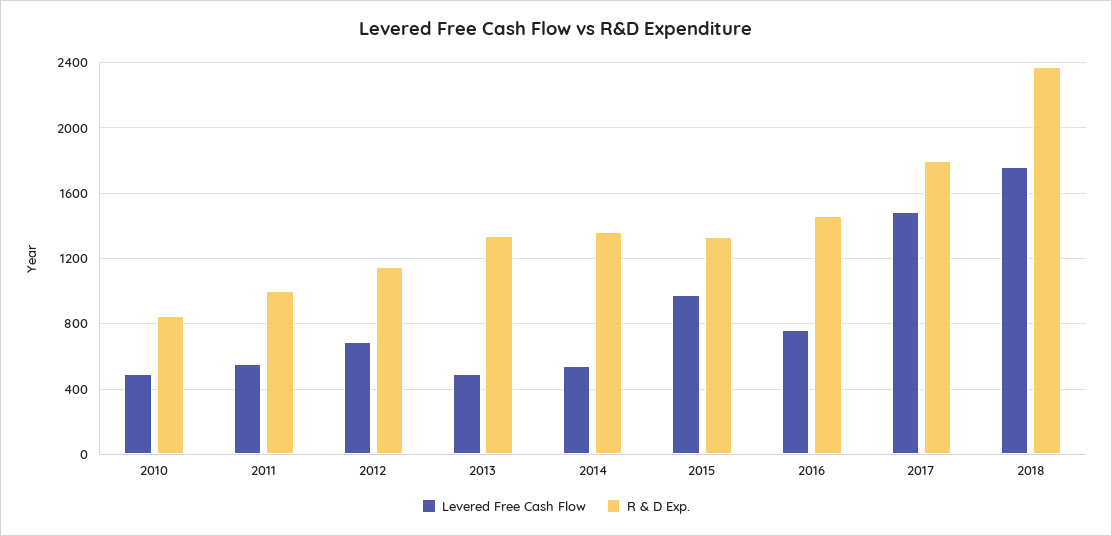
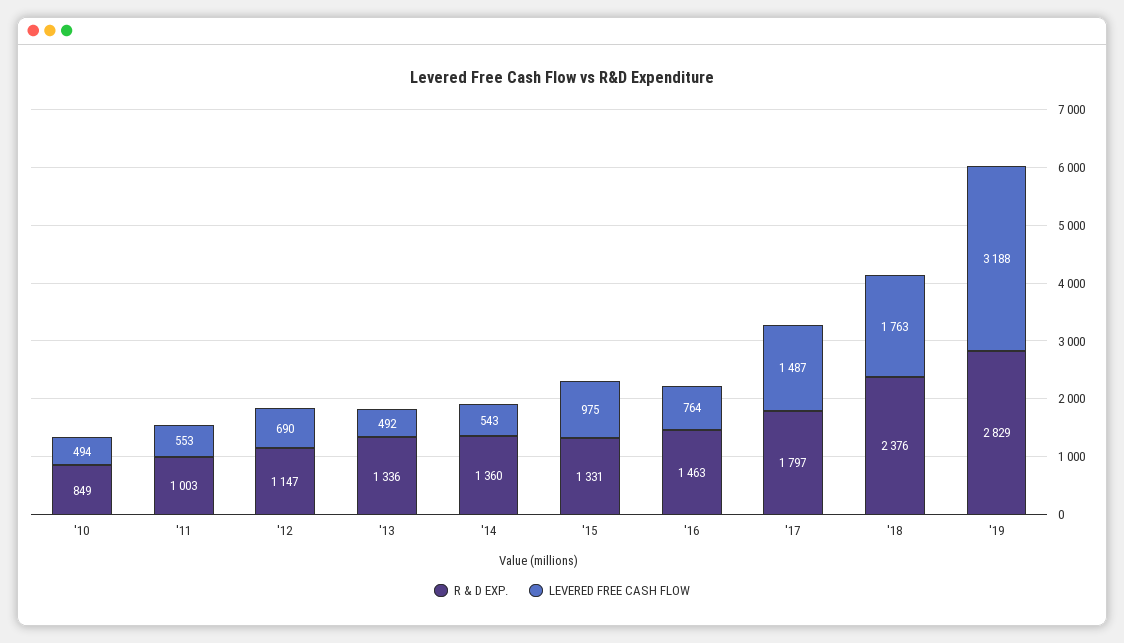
R & D Exp., '19: none -> 2829
Levered Free Cash Flow, '19: none -> 3188

